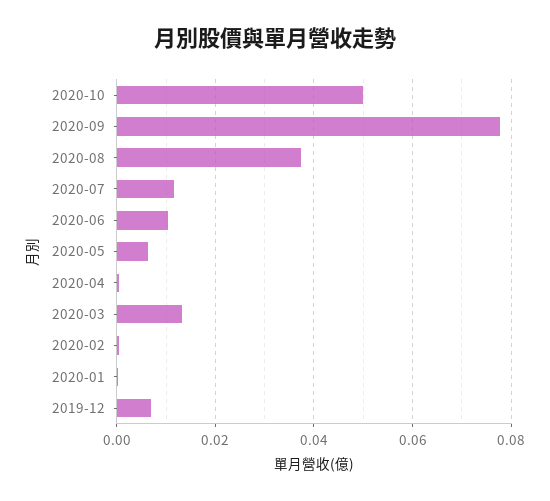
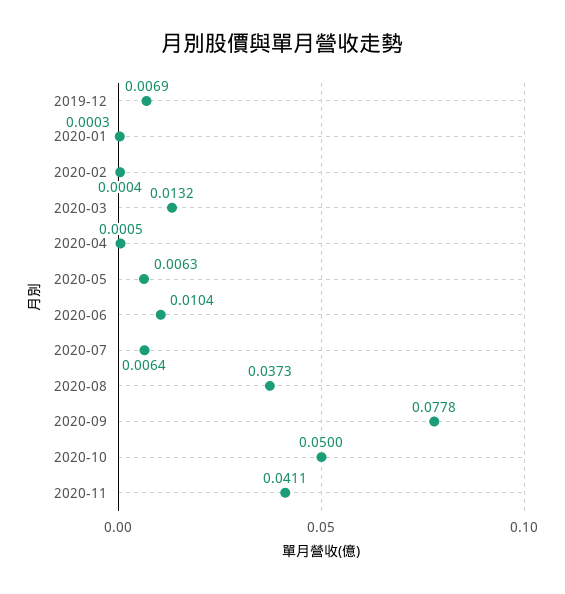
2020-07: 0.012 -> 0.0064
2020-11: none -> 0.0411

